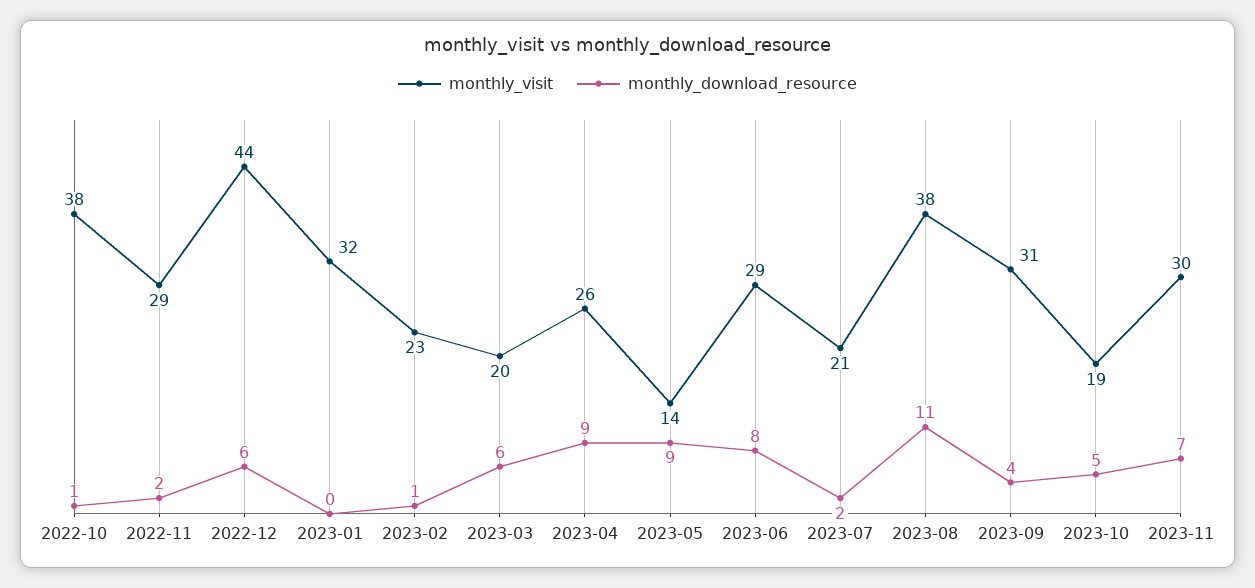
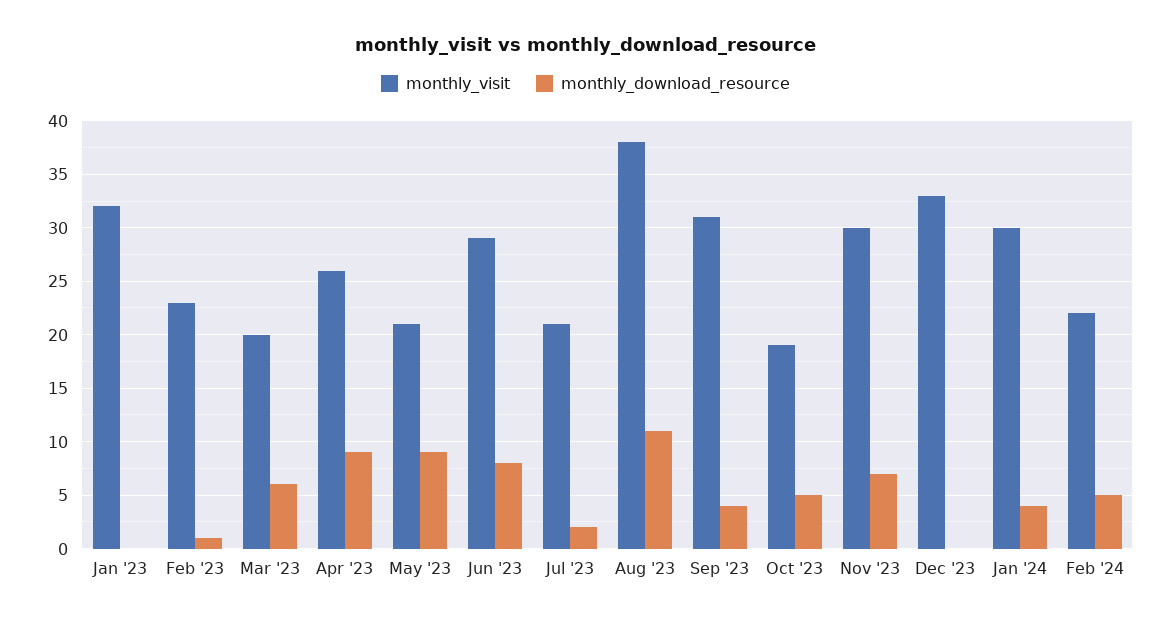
monthly_visit, 2022-10: 38 -> none
monthly_download_resource, 2022-10: 1 -> none
monthly_visit, 2022-11: 29 -> none
monthly_download_resource, 2022-11: 2 -> none
monthly_visit, 2022-12: 44 -> none
monthly_download_resource, 2022-12: 6 -> none
monthly_visit, 2023-05: 14 -> 21
monthly_visit, Dec '23: none -> 33
monthly_download_resource, Dec '23: none -> 0
monthly_visit, Jan '24: none -> 30
monthly_download_resource, Jan '24: none -> 4
monthly_visit, Feb '24: none -> 22
monthly_download_resource, Feb '24: none -> 5

